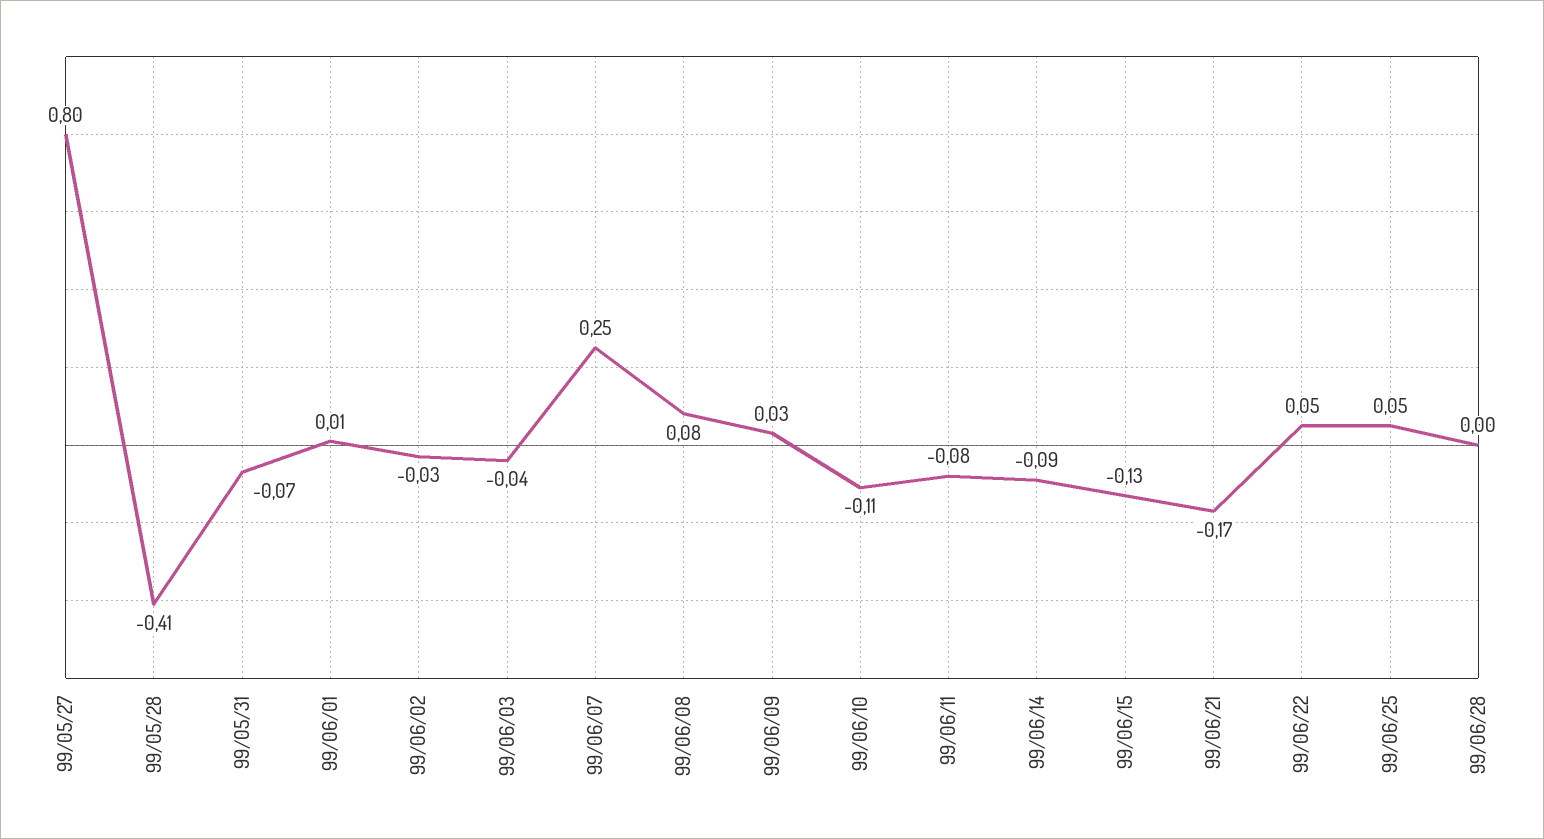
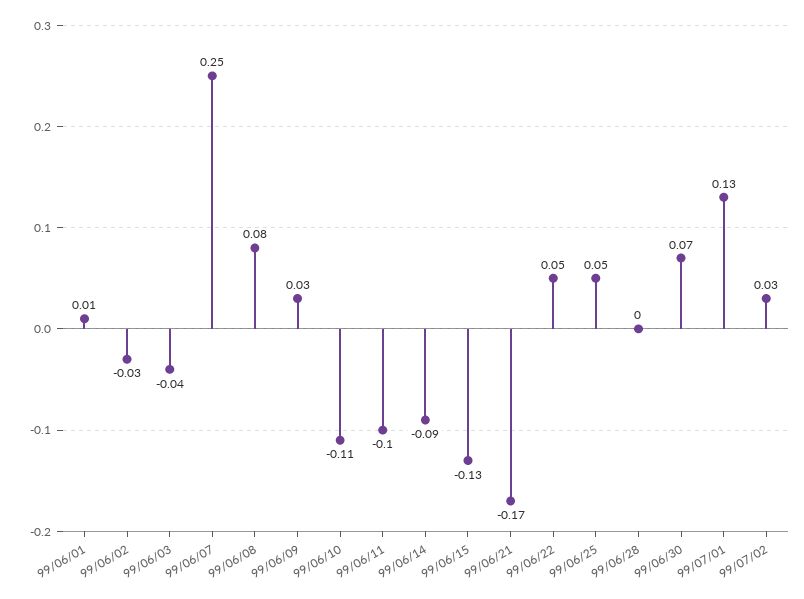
99/05/27: 0.8 -> none
99/05/28: -0.41 -> none
99/05/31: -0.07 -> none
99/06/11: -0.08 -> -0.1
99/06/30: none -> 0.07
99/07/01: none -> 0.13
99/07/02: none -> 0.03

